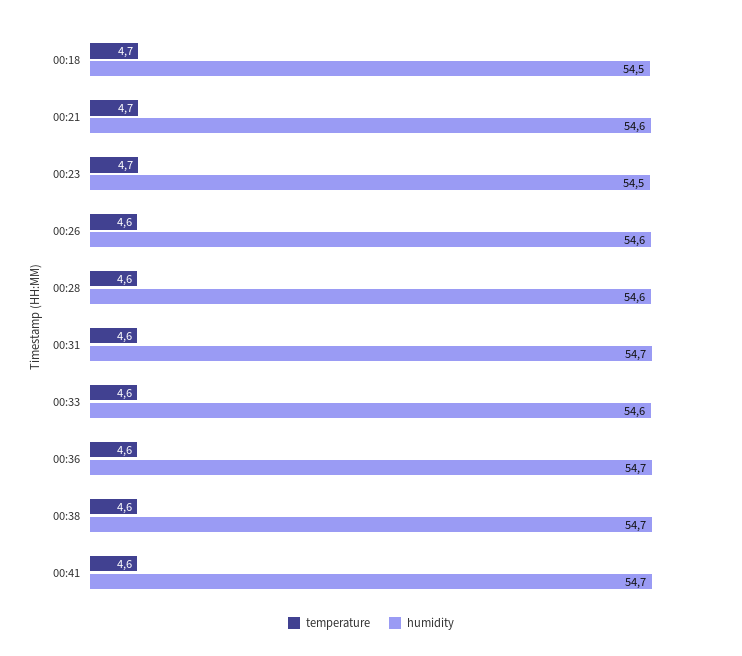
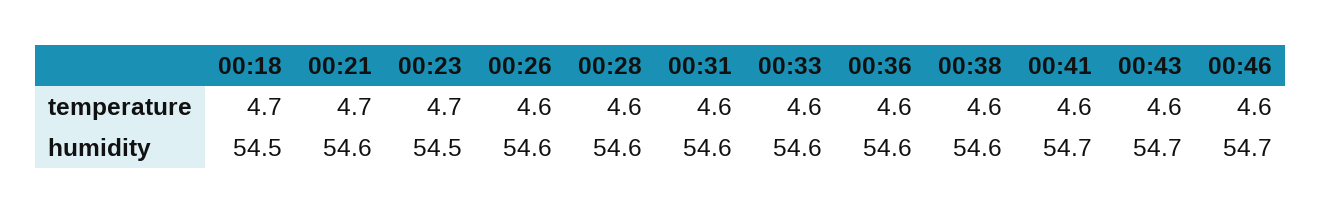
humidity, 00:31: 54.7 -> 54.6
humidity, 00:36: 54.7 -> 54.6
humidity, 00:38: 54.7 -> 54.6
temperature, 00:43: none -> 4.6
temperature, 00:46: none -> 4.6
humidity, 00:43: none -> 54.7
humidity, 00:46: none -> 54.7

